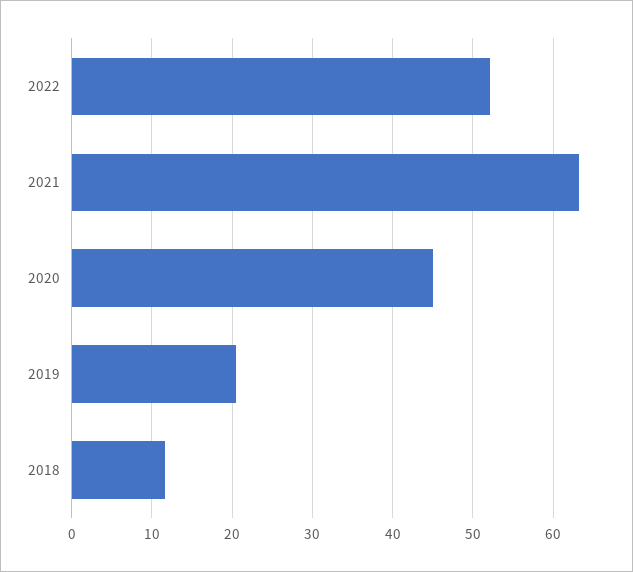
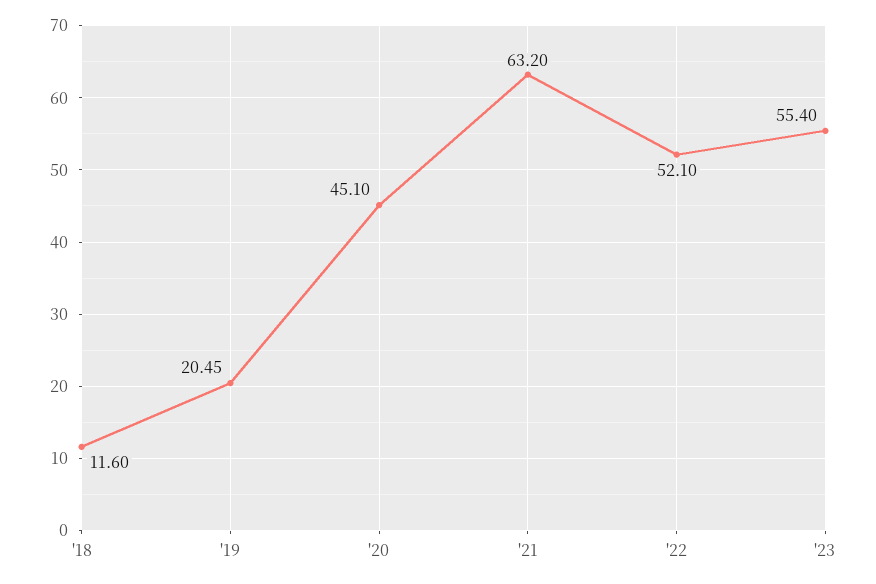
'23: none -> 55.4

